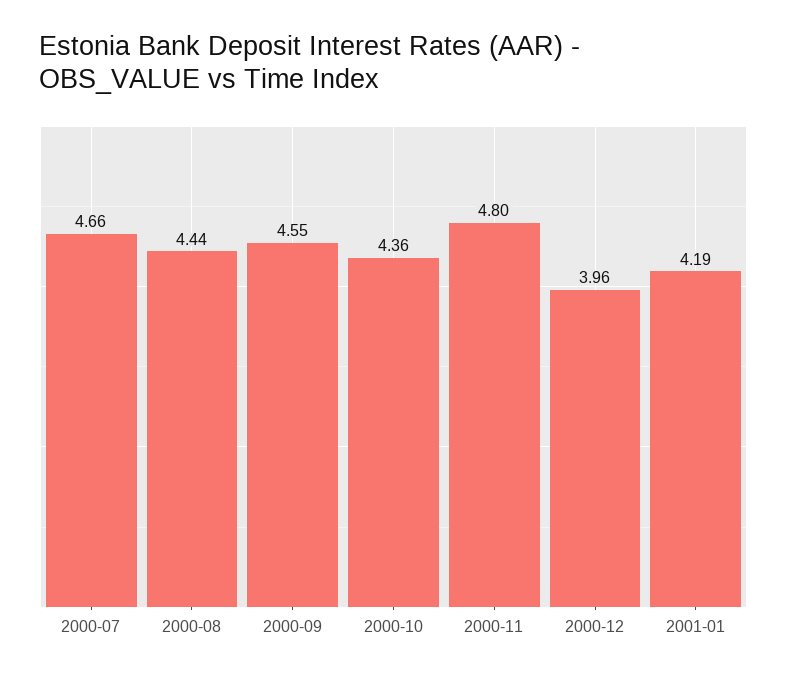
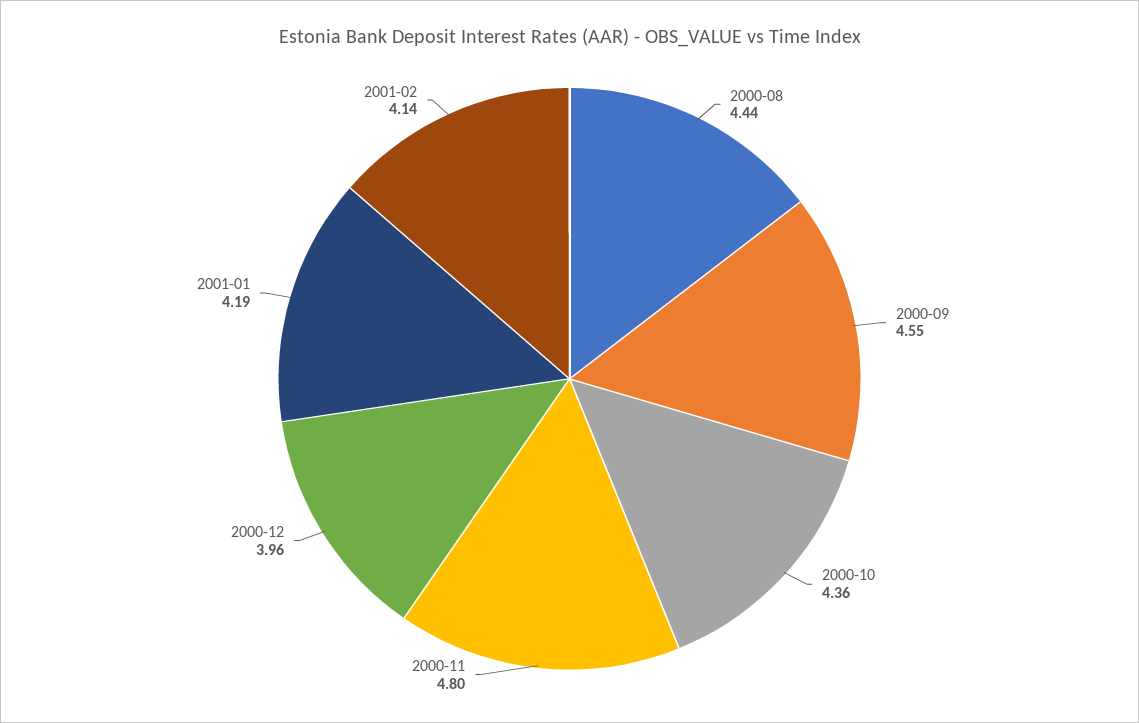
2000-07: 4.66 -> none
2001-02: none -> 4.14

